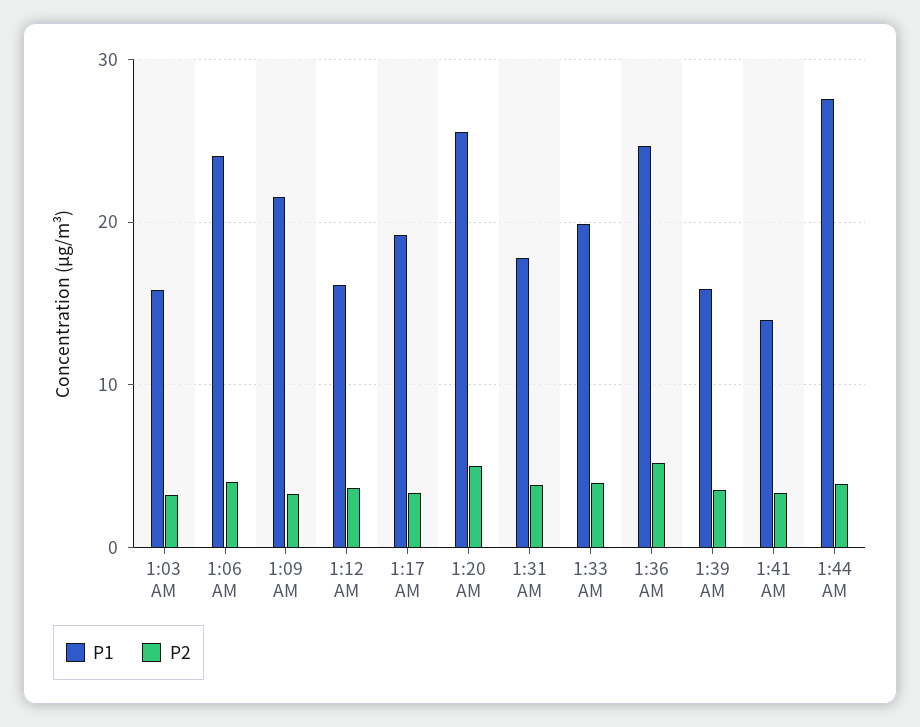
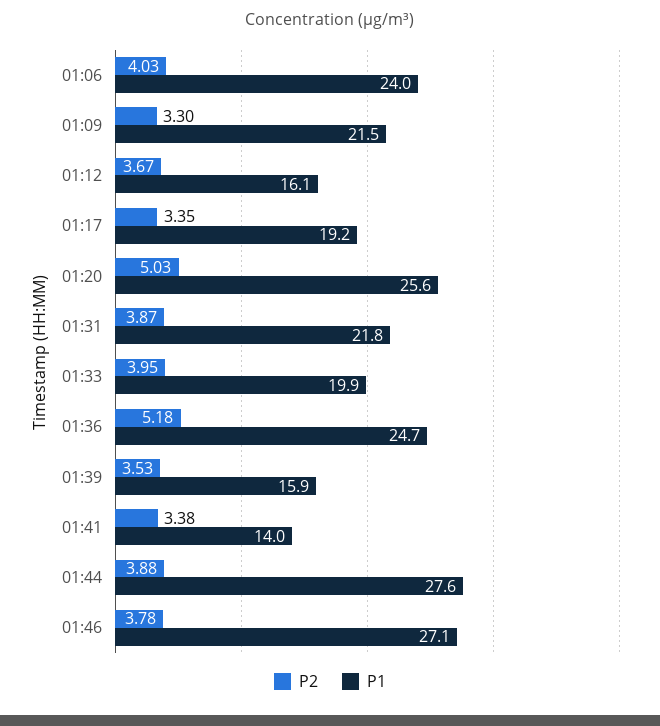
P1, 1:03 AM: 16 -> none
P2, 1:03 AM: 3 -> none
P1, 1:31 AM: 18 -> 21.8
P2, 01:46: none -> 3.78
P1, 01:46: none -> 27.1

